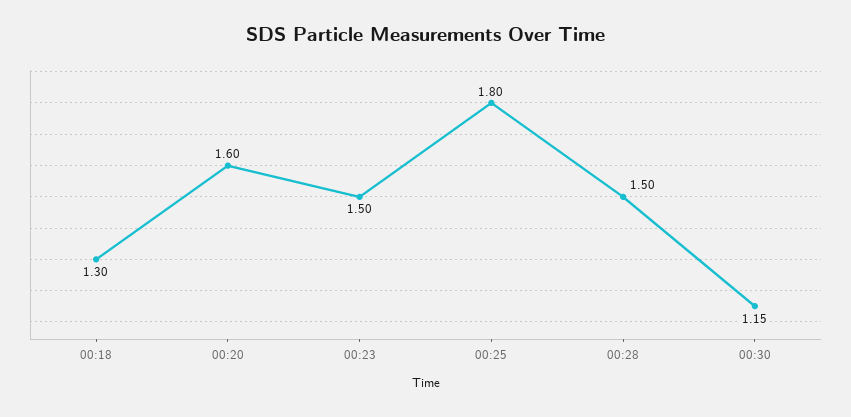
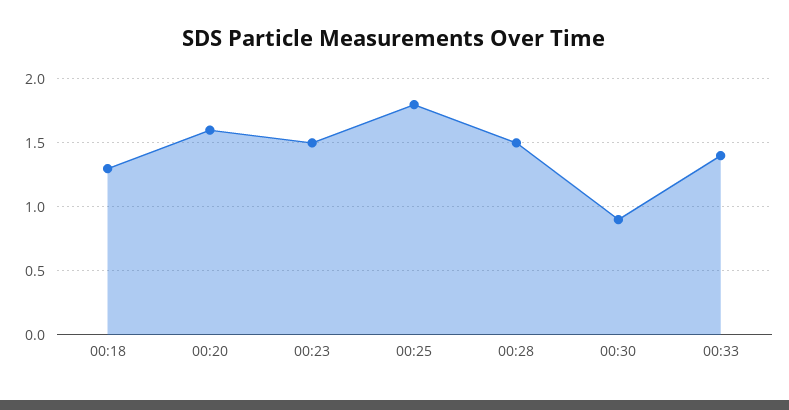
00:30: 1.15 -> 0.9
00:33: none -> 1.4

